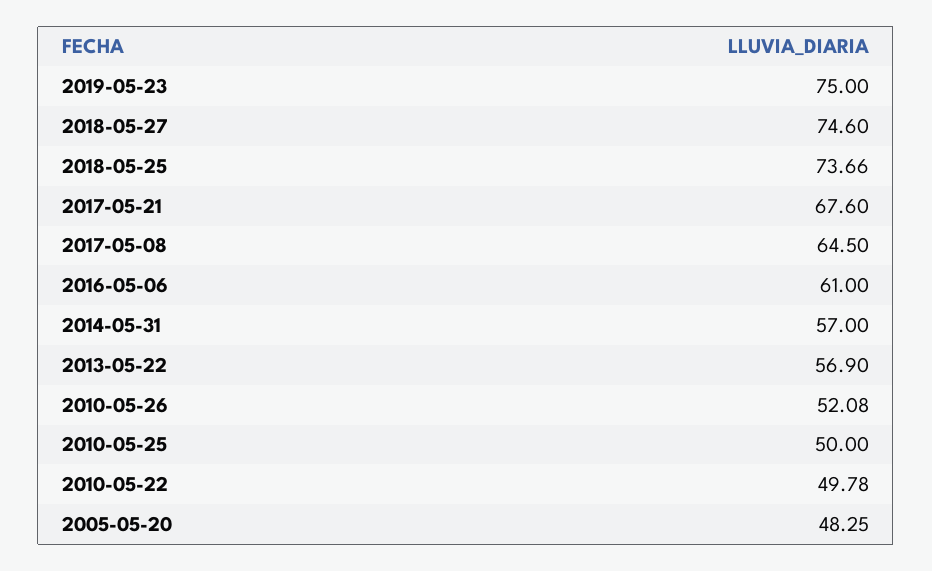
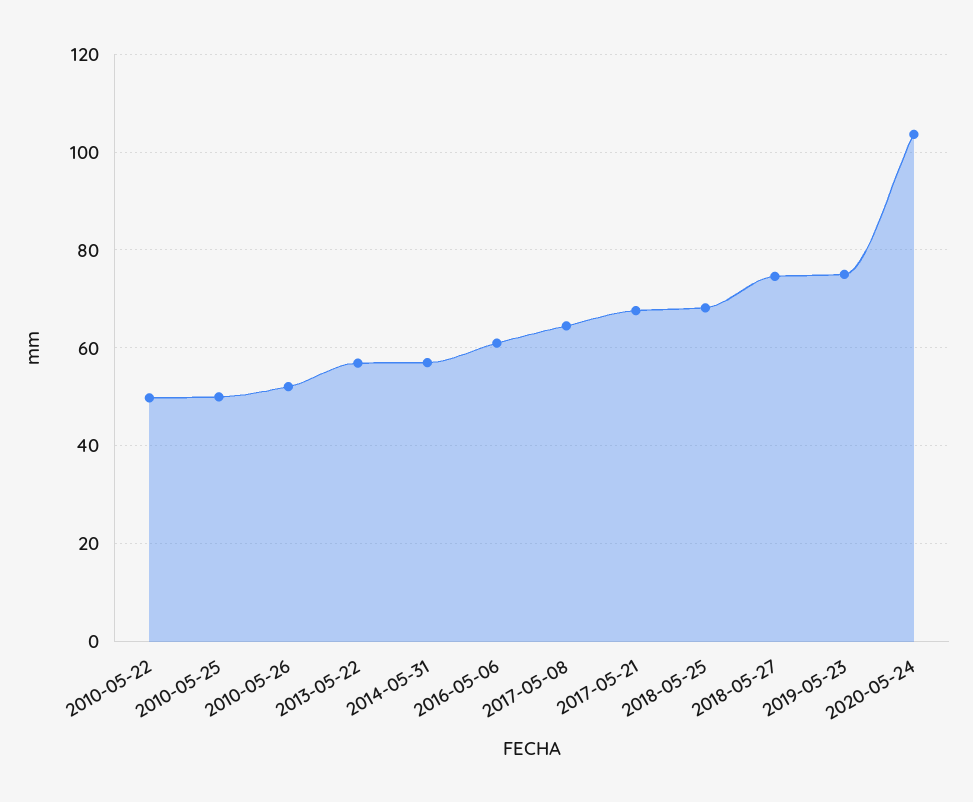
2018-05-25: 73.66 -> 68
2005-05-20: 48.25 -> none
2020-05-24: none -> 104

